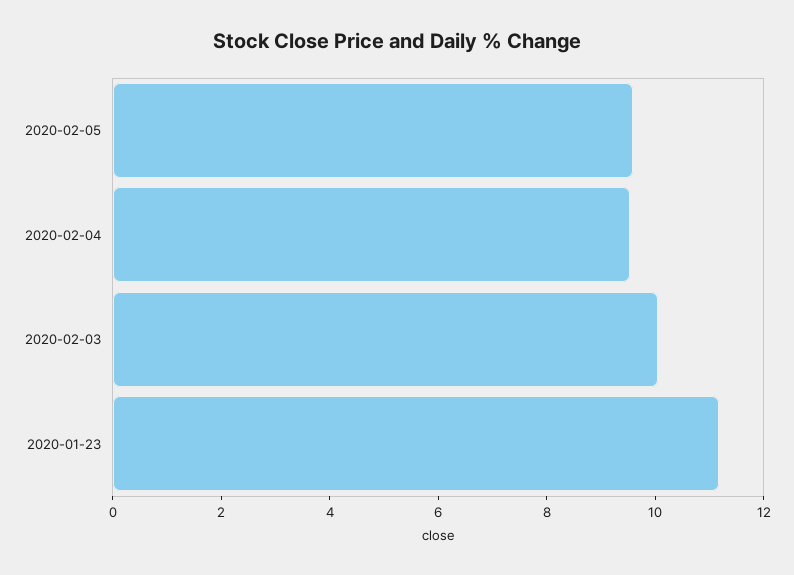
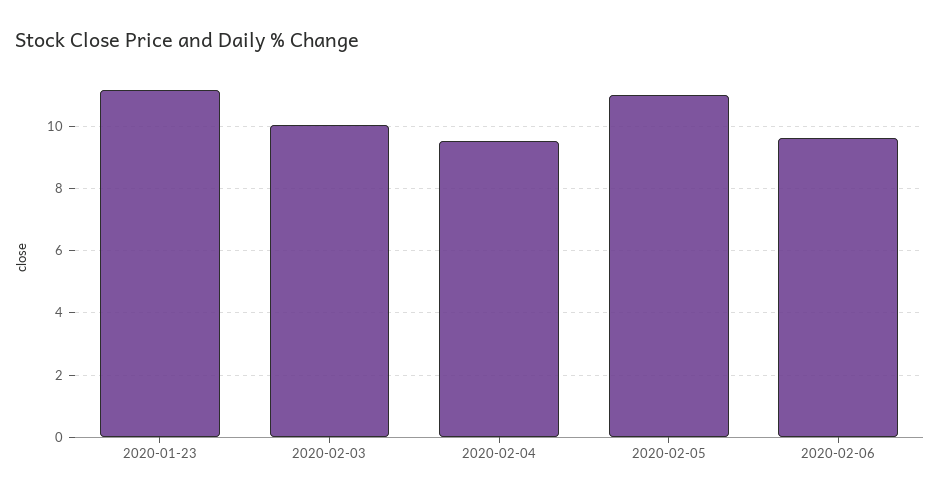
2020-02-05: 9.5 -> 11
2020-02-06: none -> 9.6

